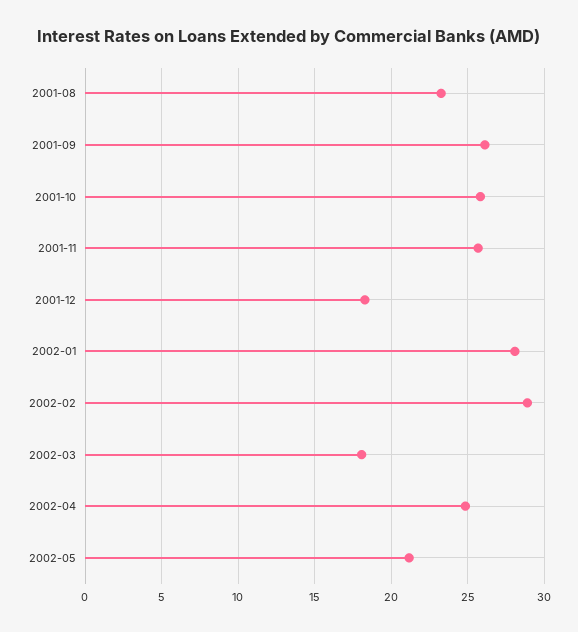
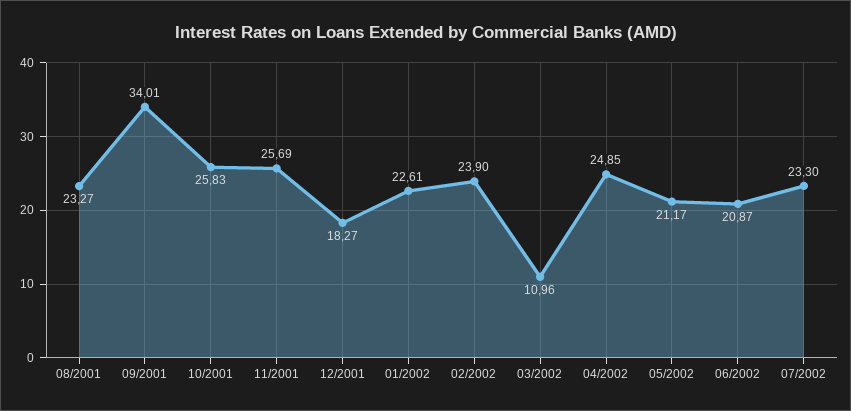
2001-09: 26 -> 34.01
2002-01: 28 -> 22.61
2002-02: 29 -> 23.9
2002-03: 18 -> 10.96
06/2002: none -> 20.87
07/2002: none -> 23.3

